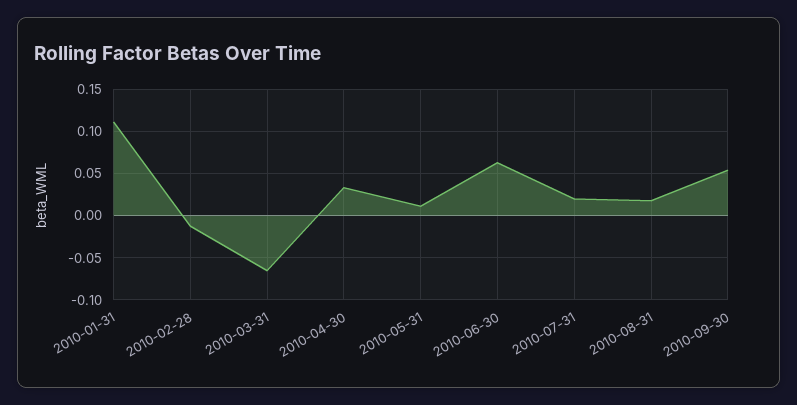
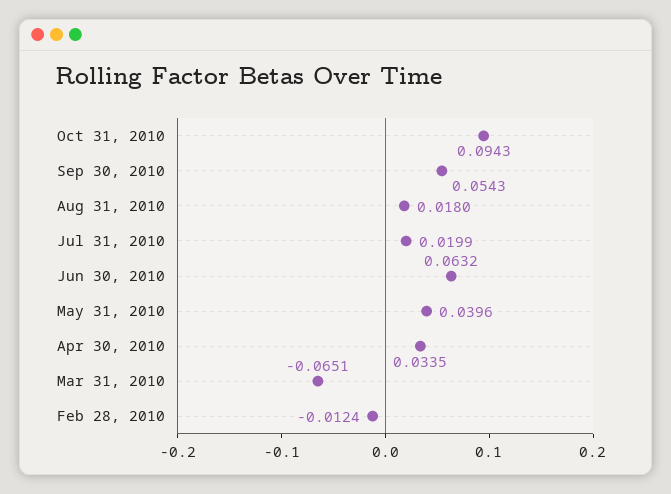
2010-01-31: 0.11 -> none
2010-05-31: 0.01 -> 0.0396
Oct 31, 2010: none -> 0.0943

